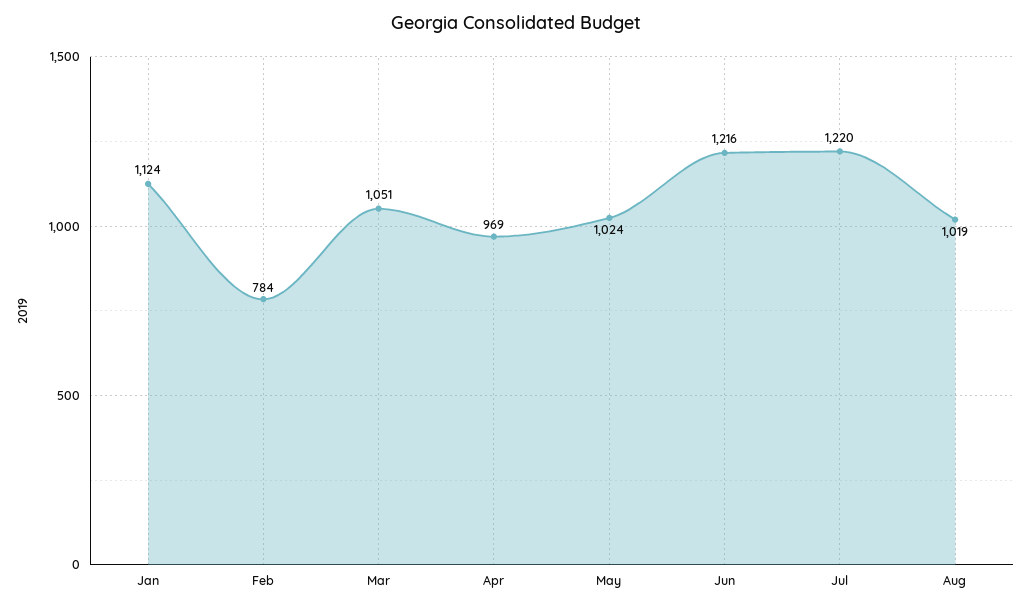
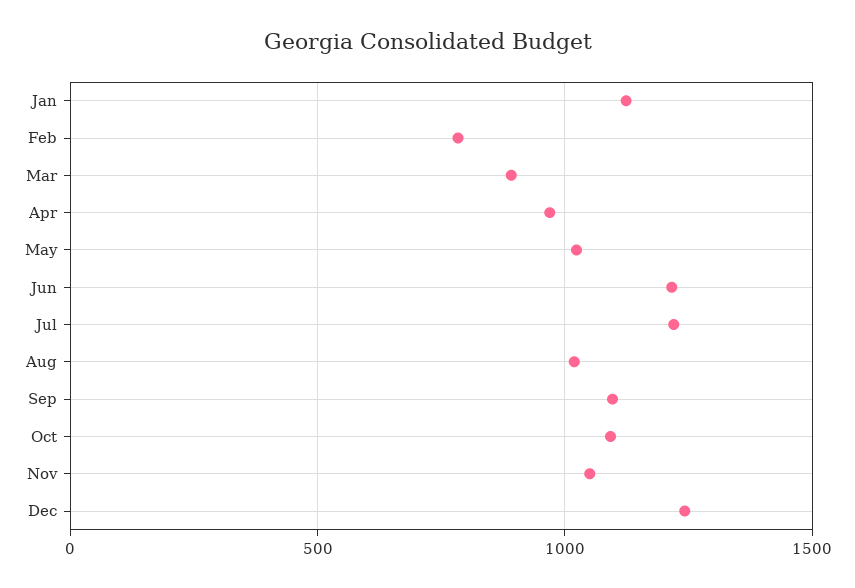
Mar: 1051 -> 900
Sep: none -> 1100
Oct: none -> 1100
Nov: none -> 1050
Dec: none -> 1250

